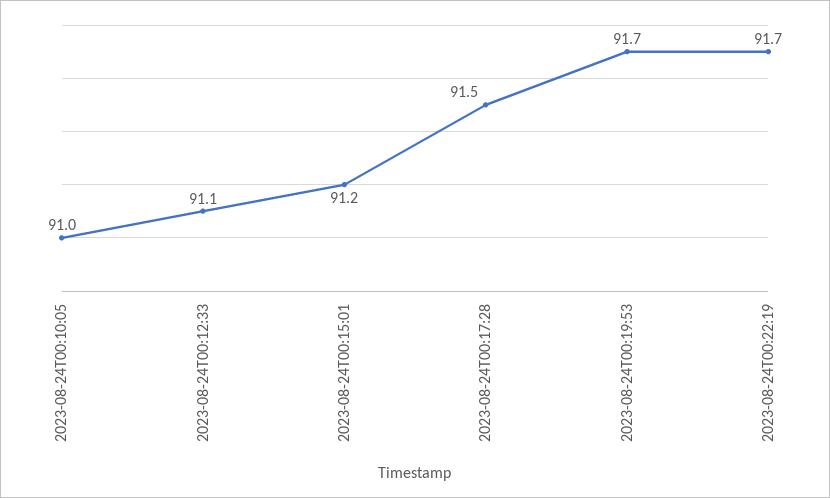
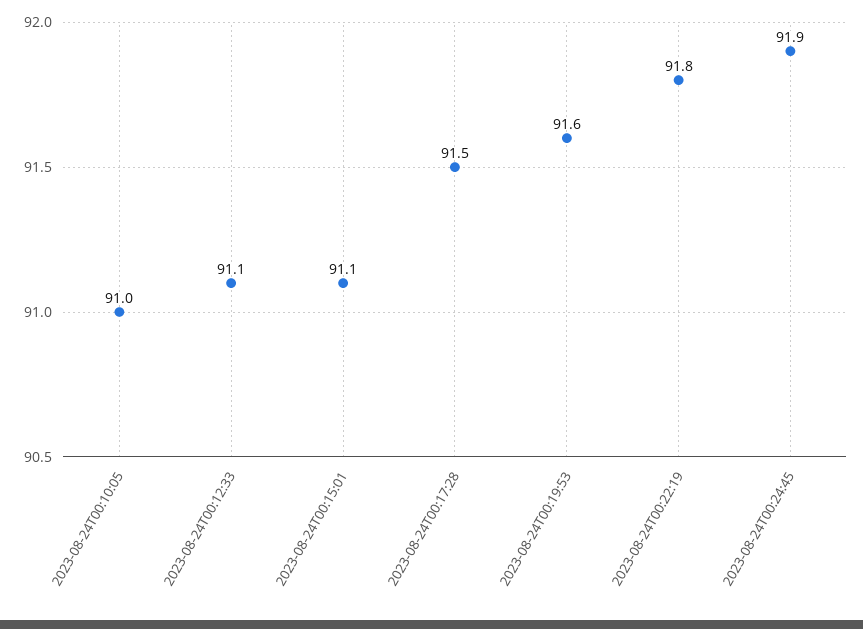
2023-08-24T00:15:01: 91.2 -> 91.1
2023-08-24T00:19:53: 91.7 -> 91.6
2023-08-24T00:22:19: 91.7 -> 91.8
2023-08-24T00:24:45: none -> 91.9

